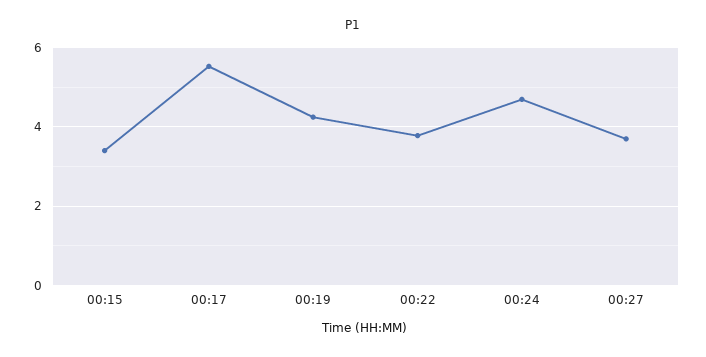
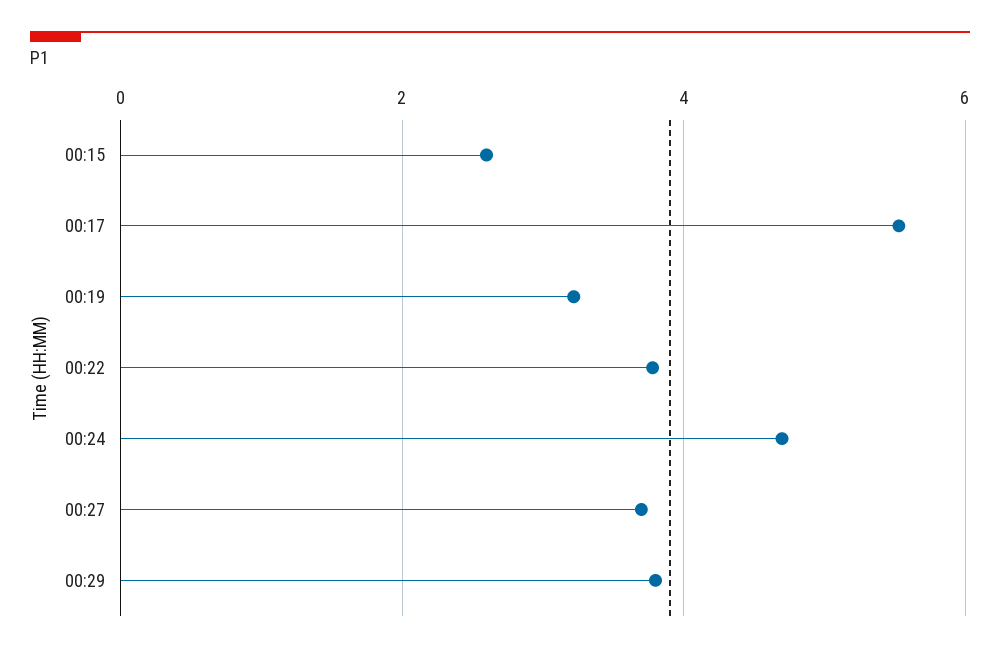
00:15: 3.4 -> 2.6
00:19: 4.2 -> 3.2
00:29: none -> 3.8

